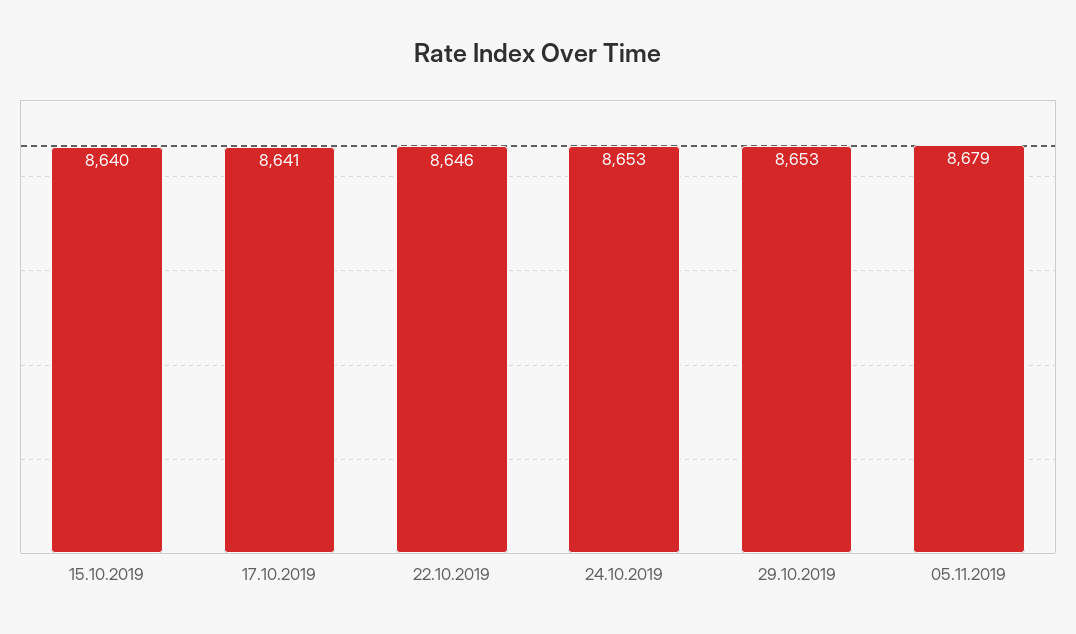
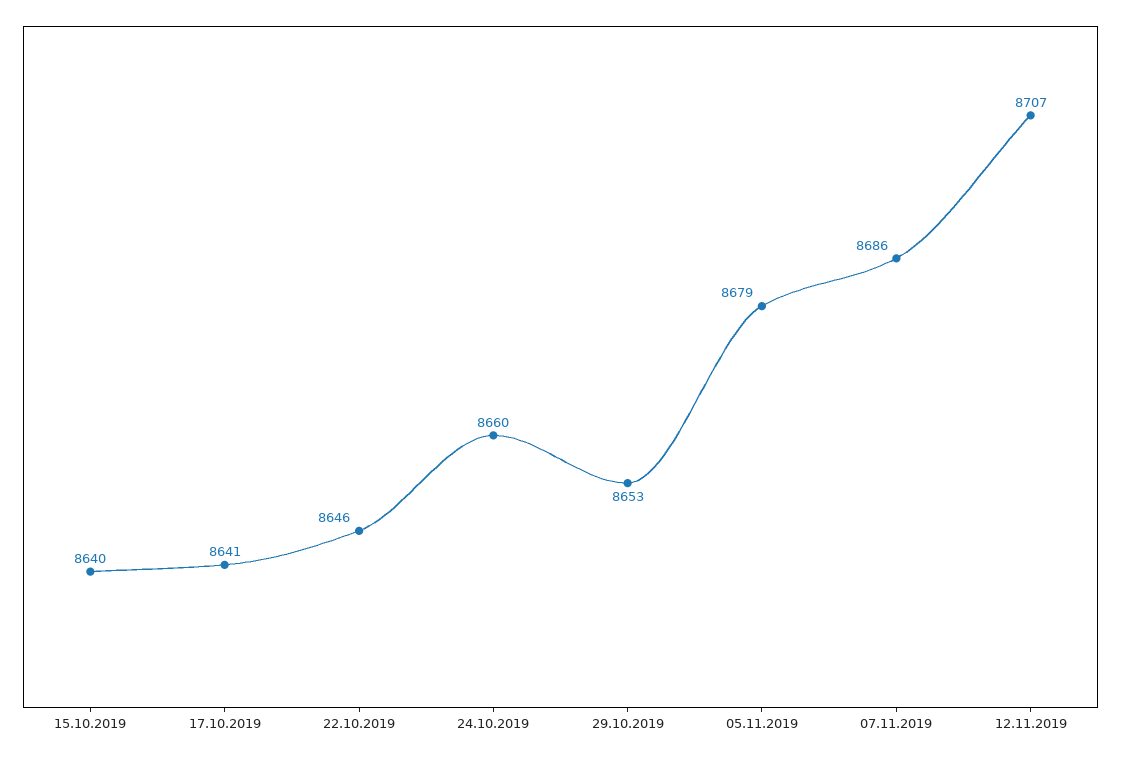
24.10.2019: 8653 -> 8660
07.11.2019: none -> 8686
12.11.2019: none -> 8707

